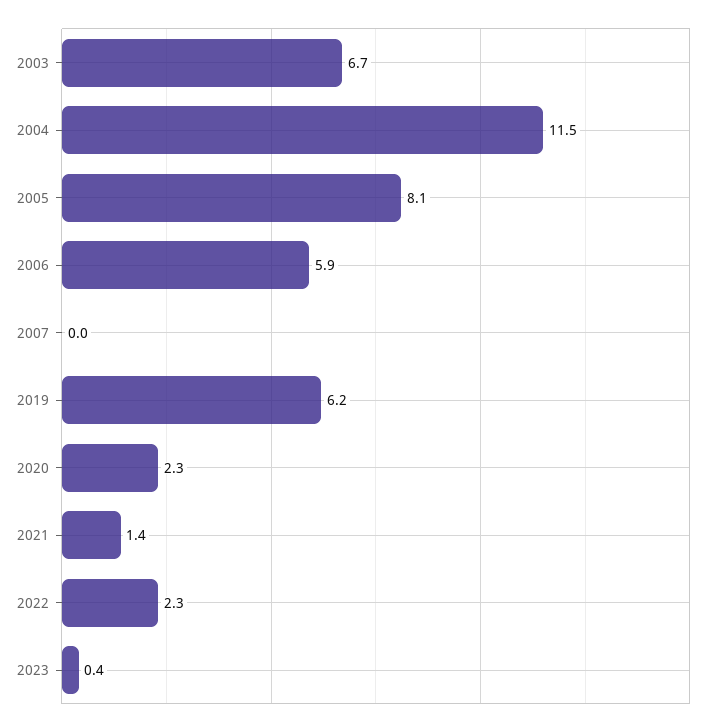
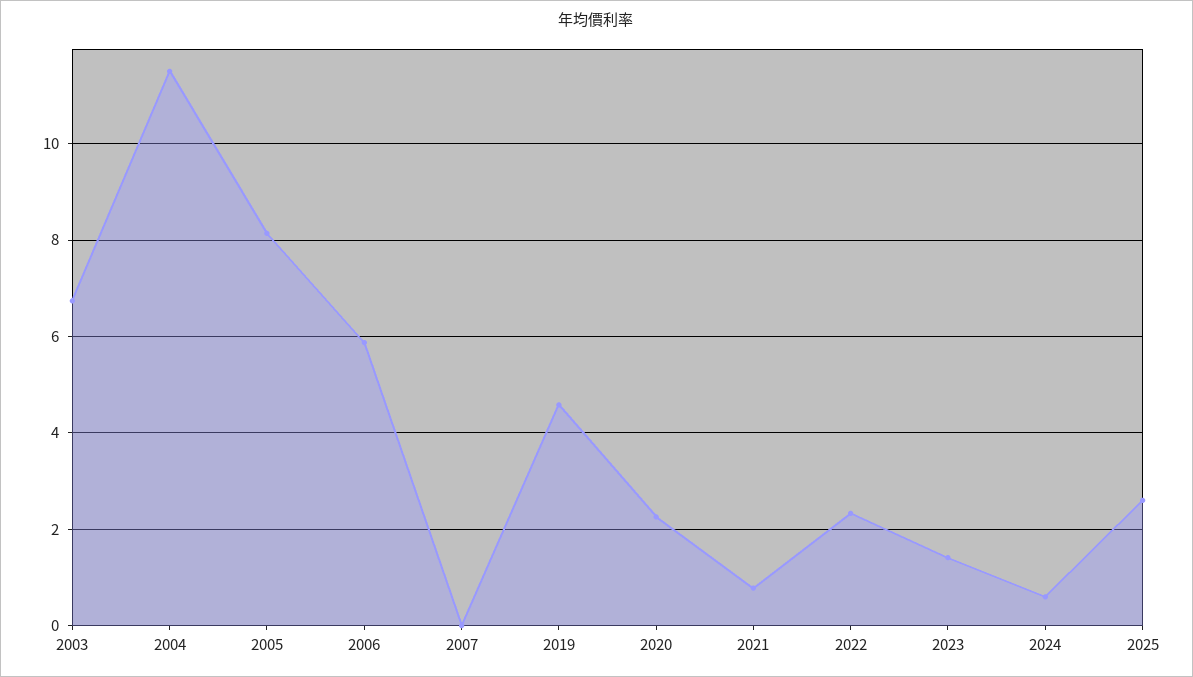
2019: 6.2 -> 4.6
2021: 1.4 -> 0.8
2023: 0.4 -> 1.4
2024: none -> 0.6
2025: none -> 2.6

